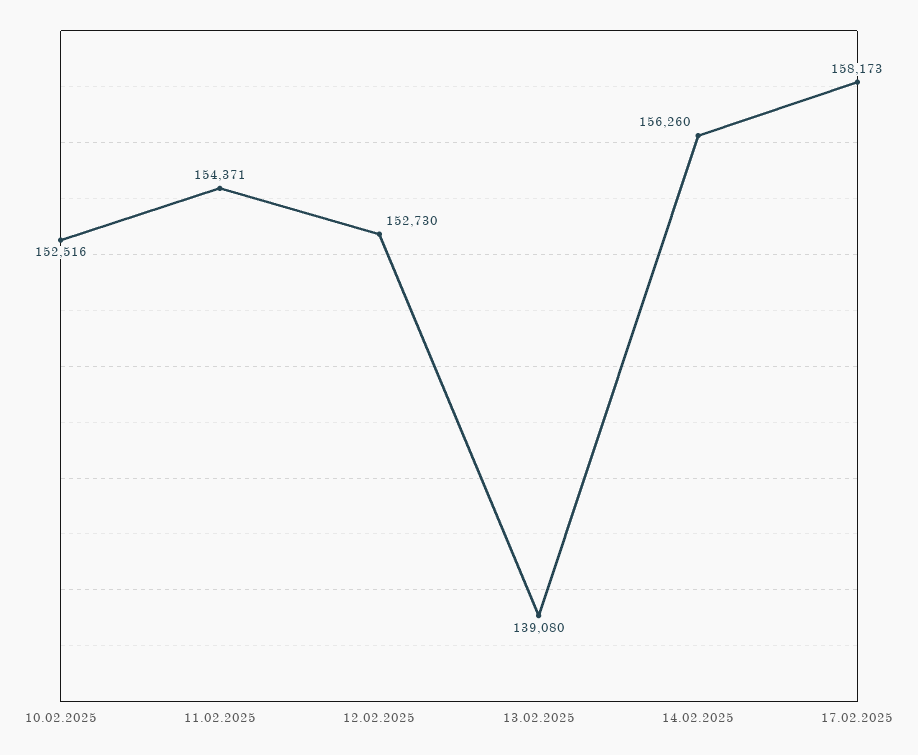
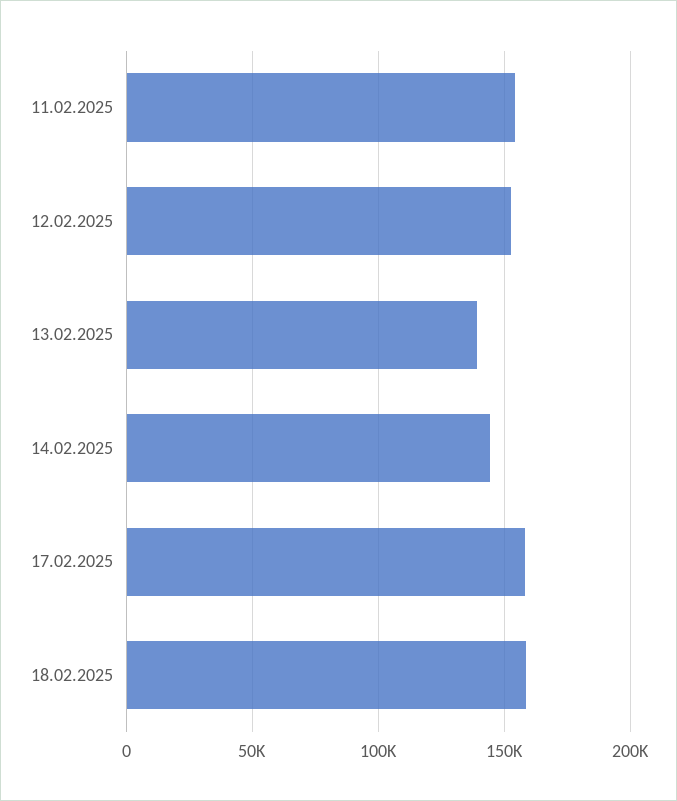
10.02.2025: 152516 -> none
14.02.2025: 156260 -> 145000
18.02.2025: none -> 160000

